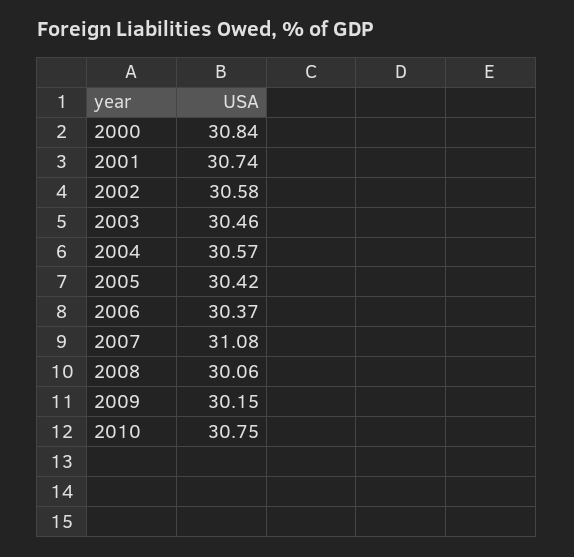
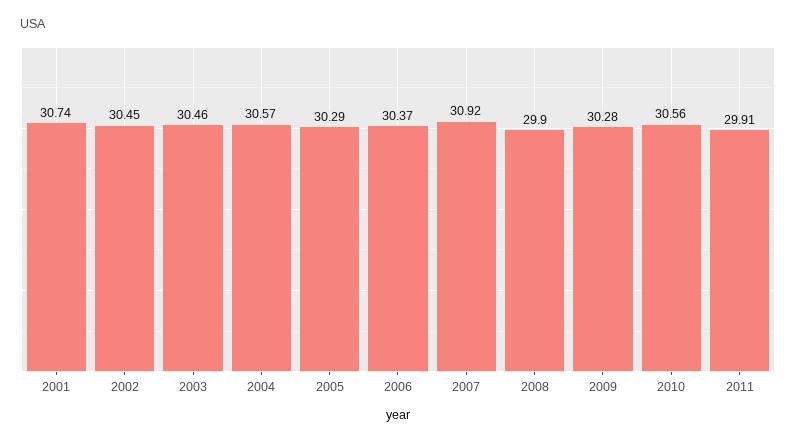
2000: 30.84 -> none
2002: 30.58 -> 30.45
2005: 30.42 -> 30.29
2007: 31.08 -> 30.92
2008: 30.06 -> 29.9
2009: 30.15 -> 30.28
2010: 30.75 -> 30.56
2011: none -> 29.91

